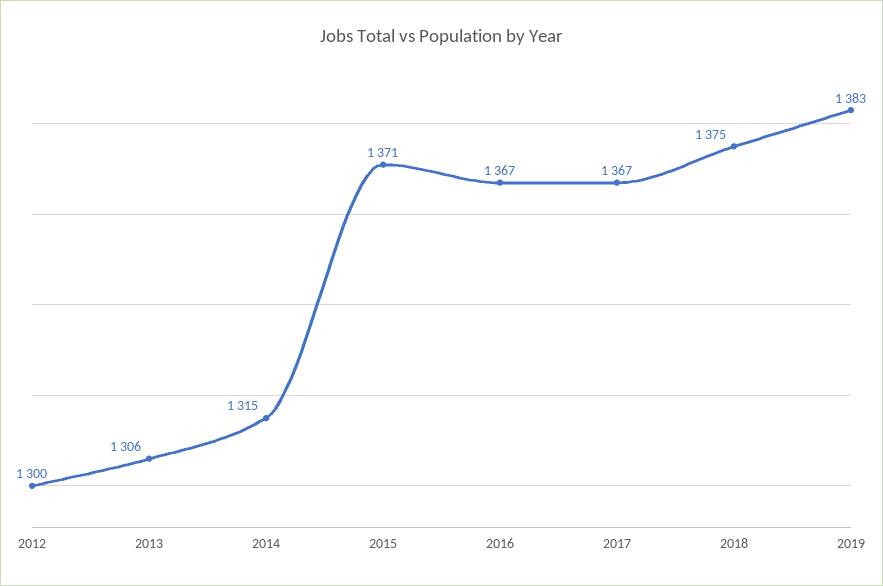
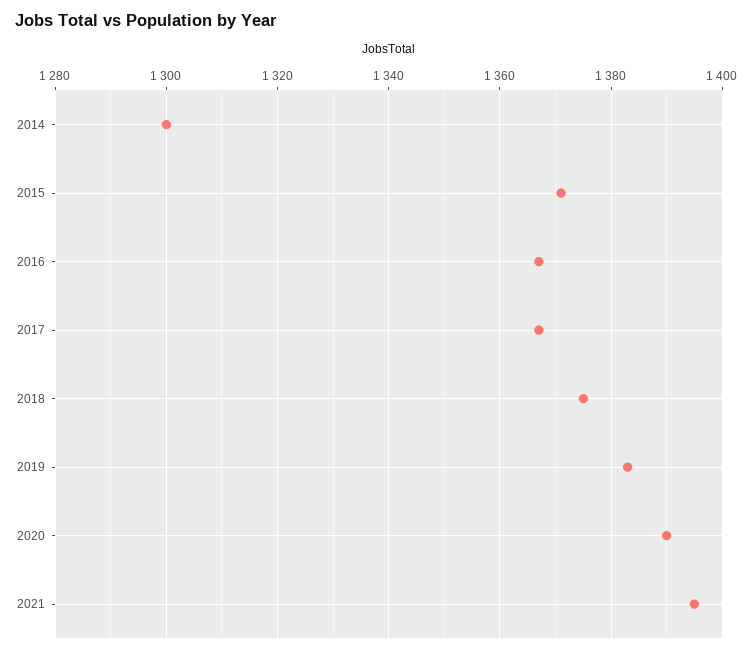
2012: 1300 -> none
2013: 1306 -> none
2014: 1315 -> 1300
2020: none -> 1390
2021: none -> 1395

